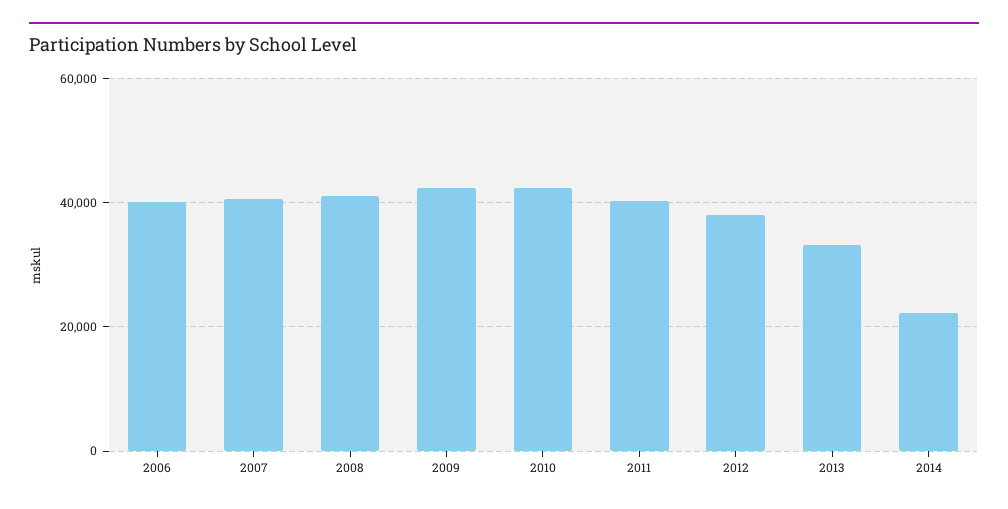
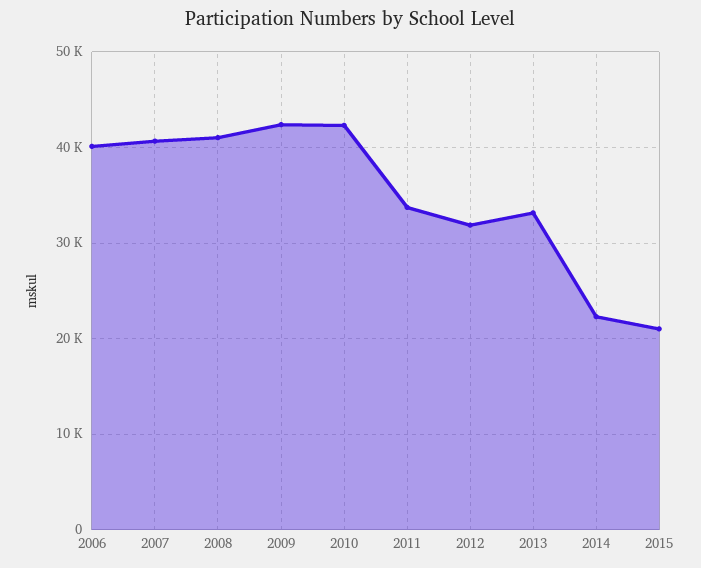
2011: 40000 -> 34000
2012: 38000 -> 32000
2015: none -> 21000

